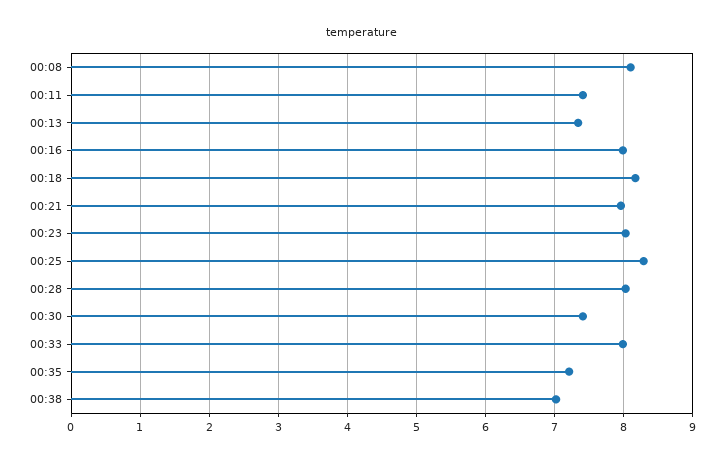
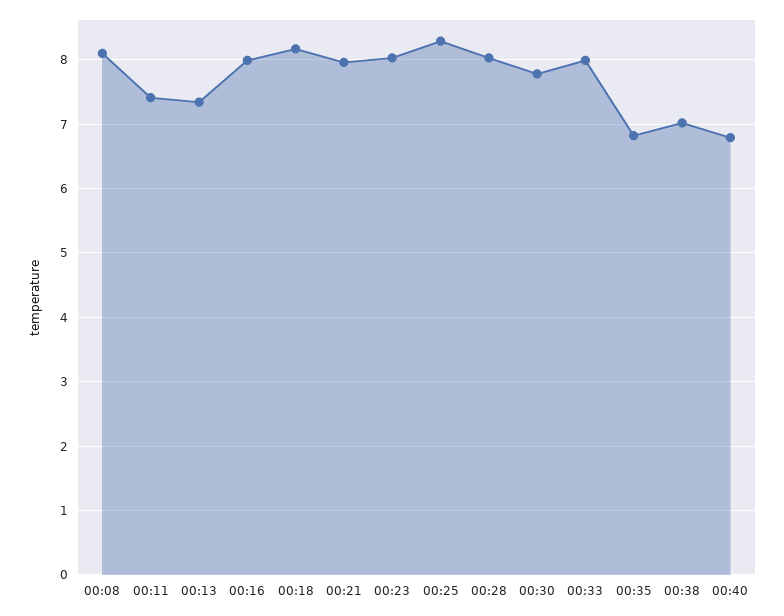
00:30: 7.4 -> 7.8
00:35: 7.2 -> 6.8
00:40: none -> 6.8

